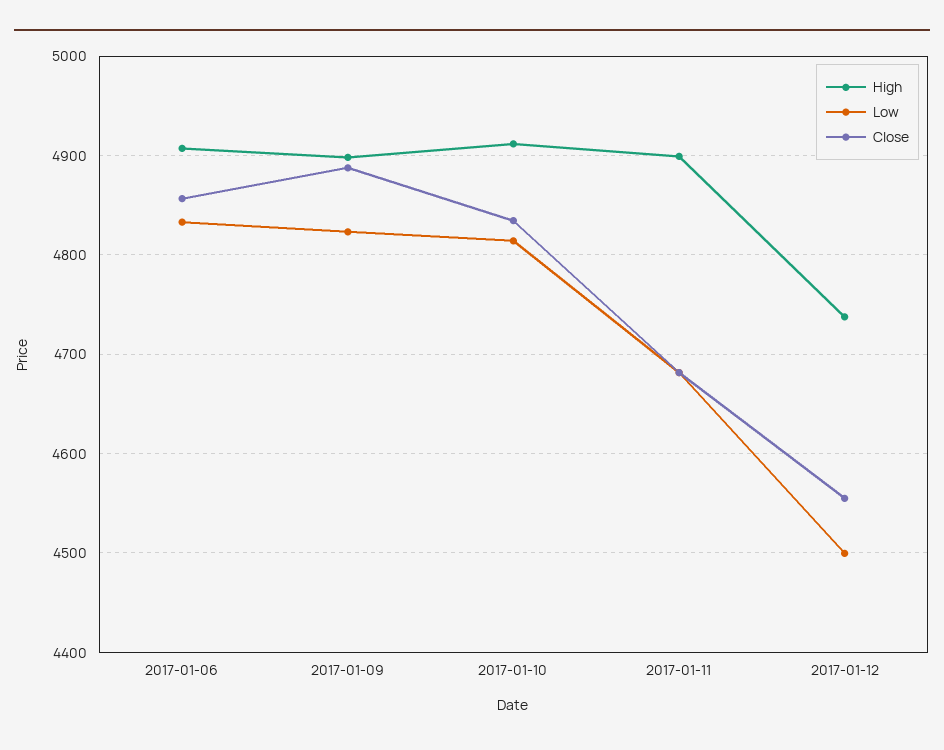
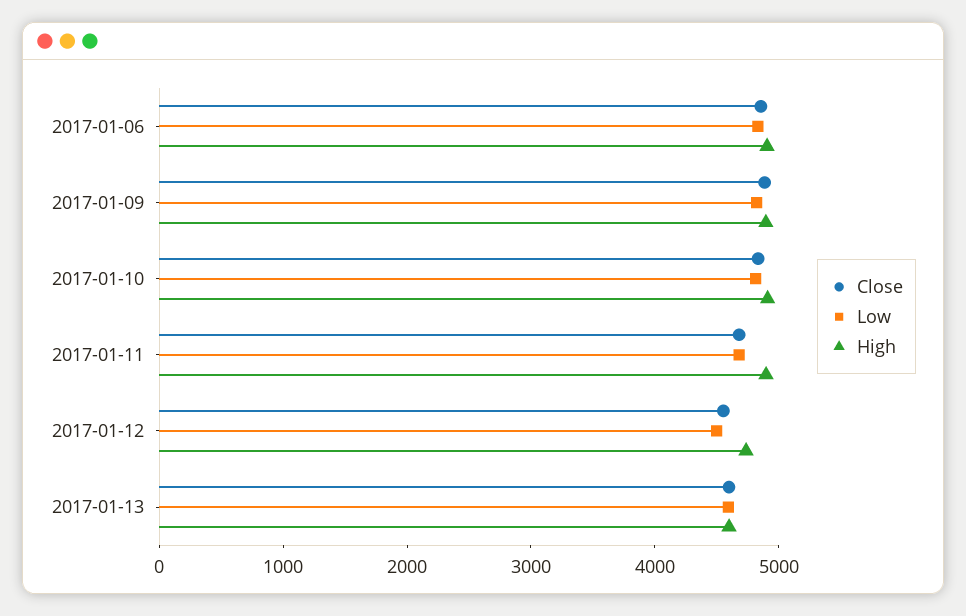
Close, 2017-01-13: none -> 4600
Low, 2017-01-13: none -> 4600
High, 2017-01-13: none -> 4600

